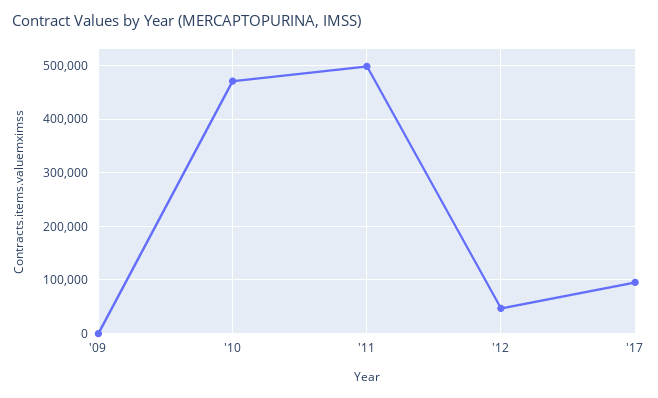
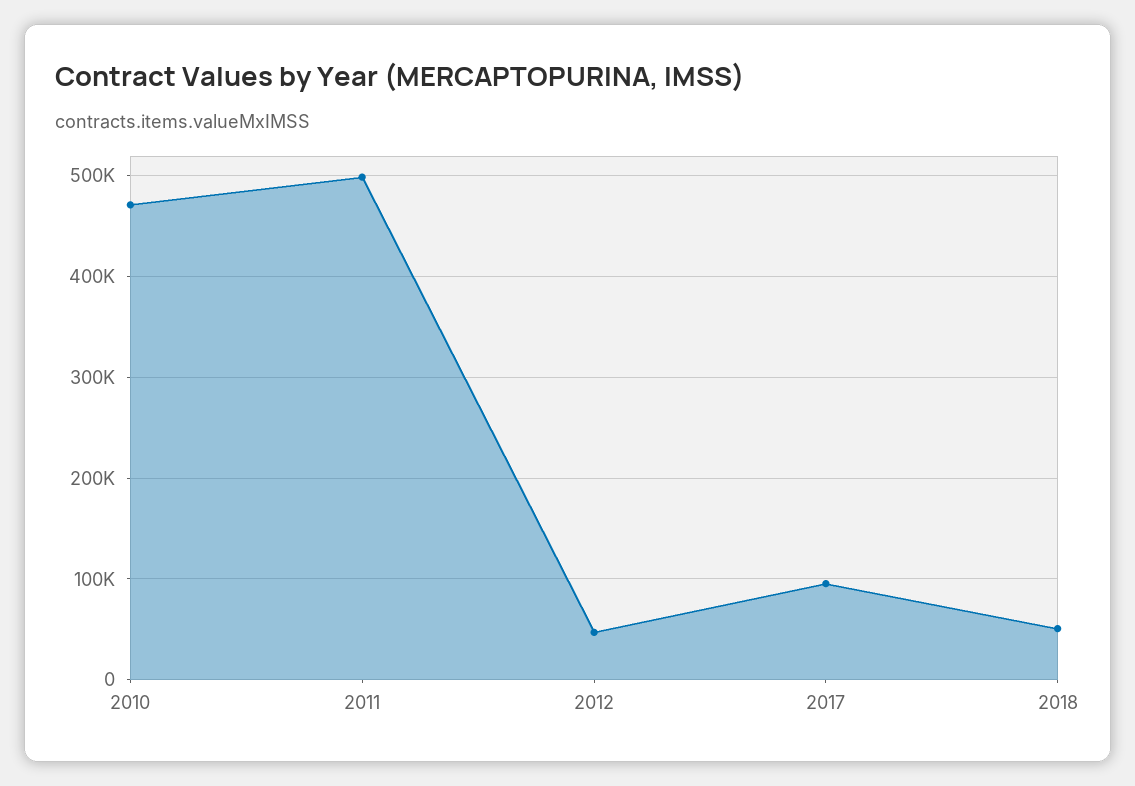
'09: 0 -> none
2018: none -> 50000

